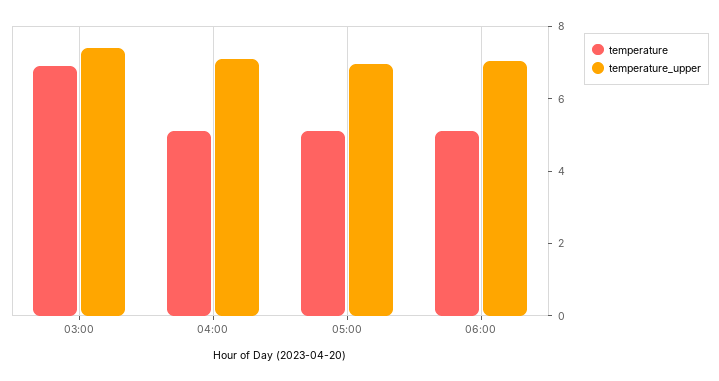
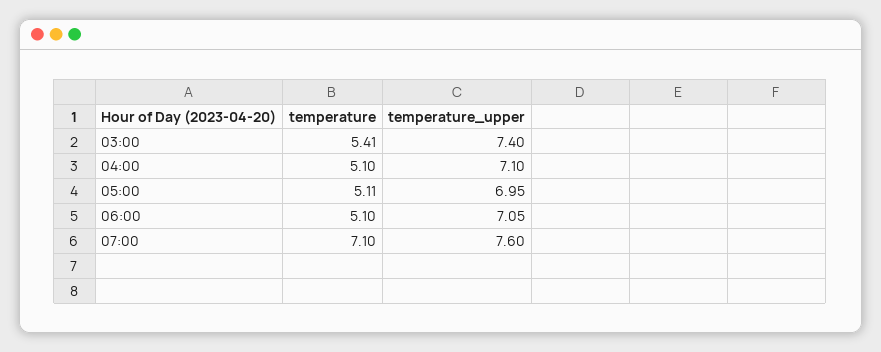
temperature, 03:00: 7 -> 5.41
temperature, 07:00: none -> 7.1
temperature_upper, 07:00: none -> 7.6

